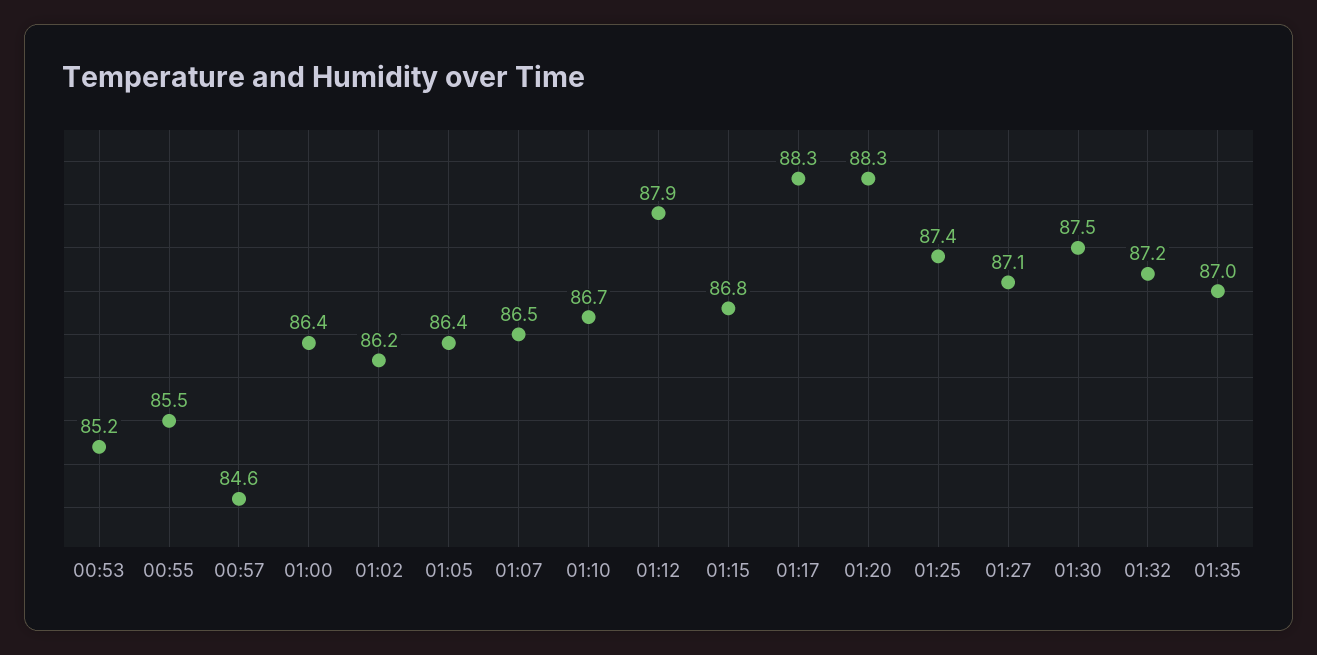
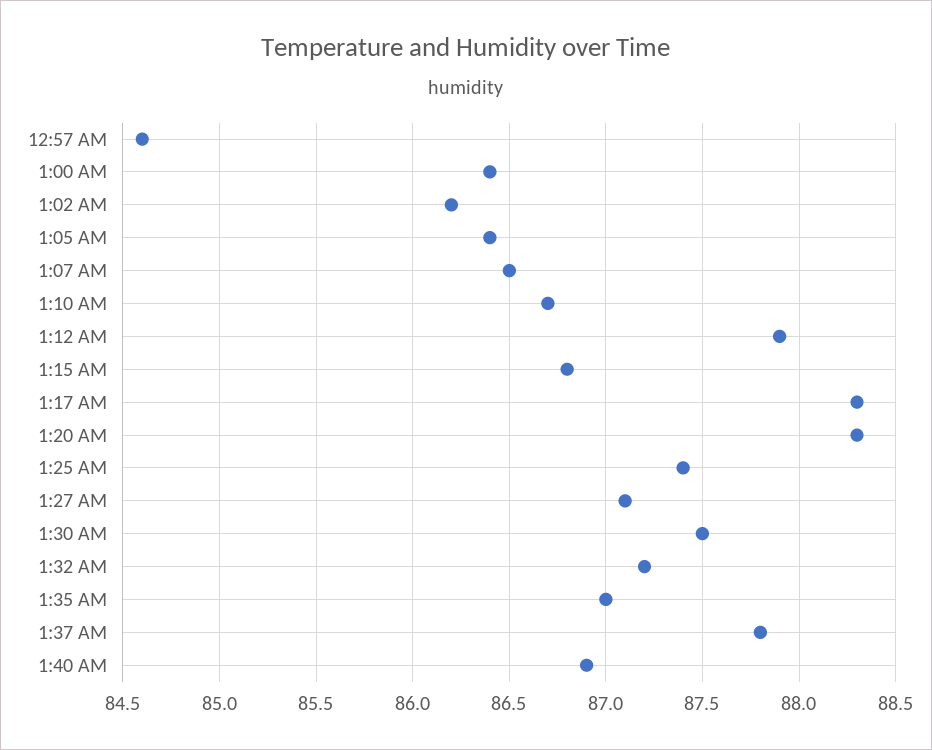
00:53: 85.2 -> none
00:55: 85.5 -> none
1:37 AM: none -> 87.8
1:40 AM: none -> 86.9

